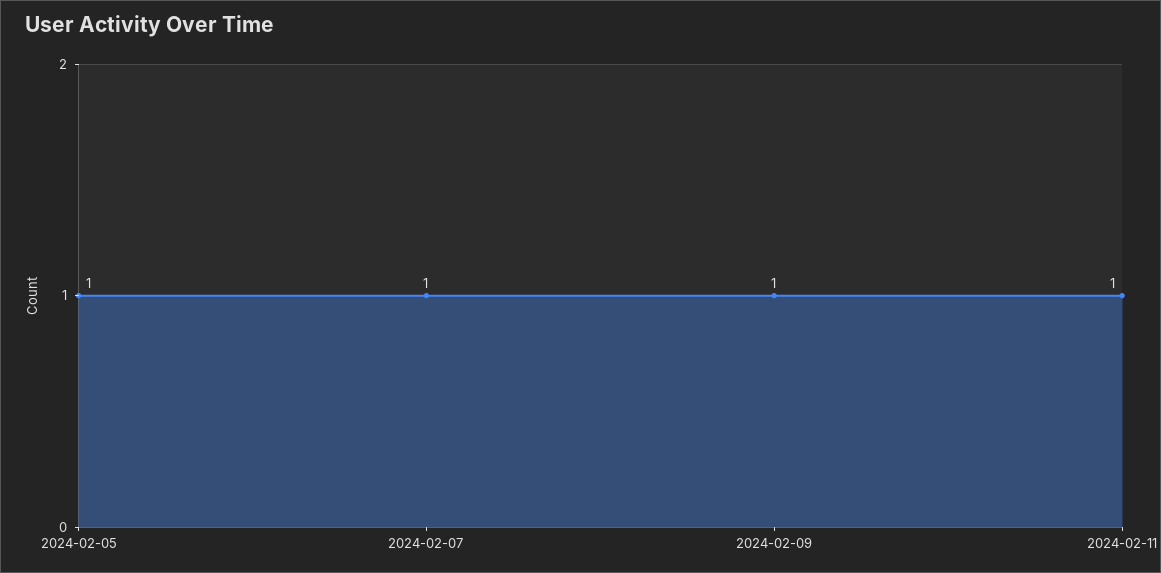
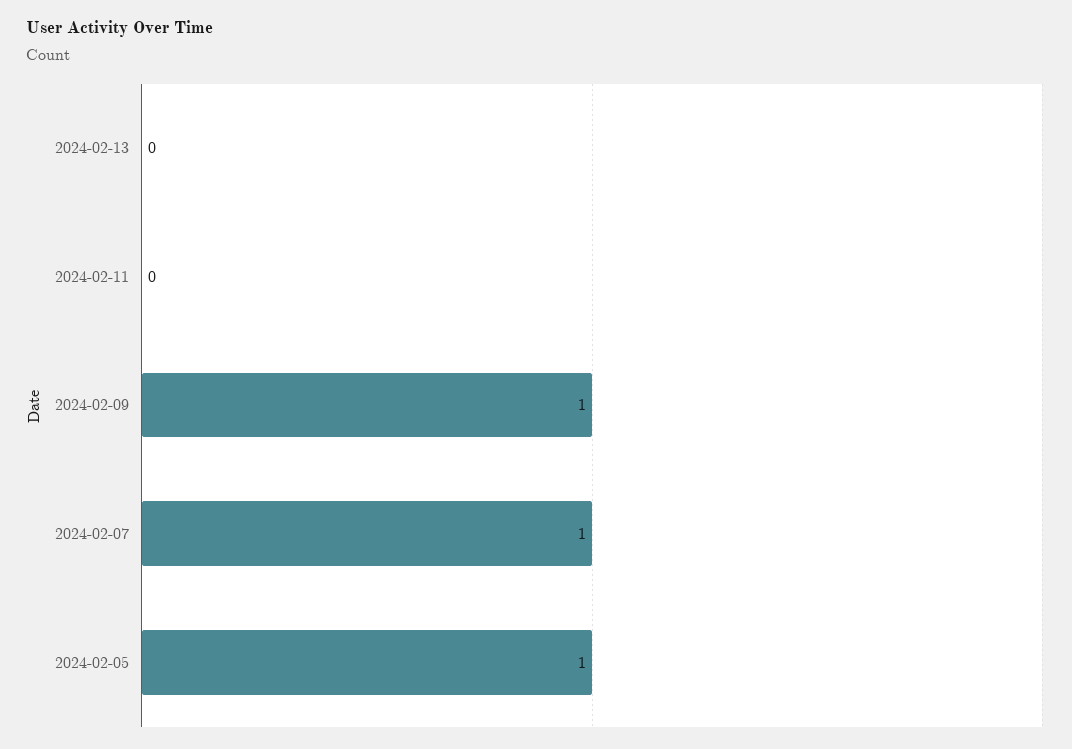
2024-02-11: 1 -> 0
2024-02-13: none -> 0

